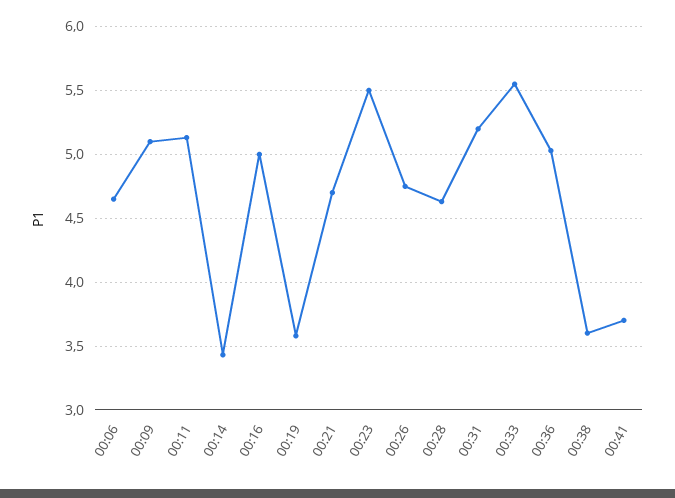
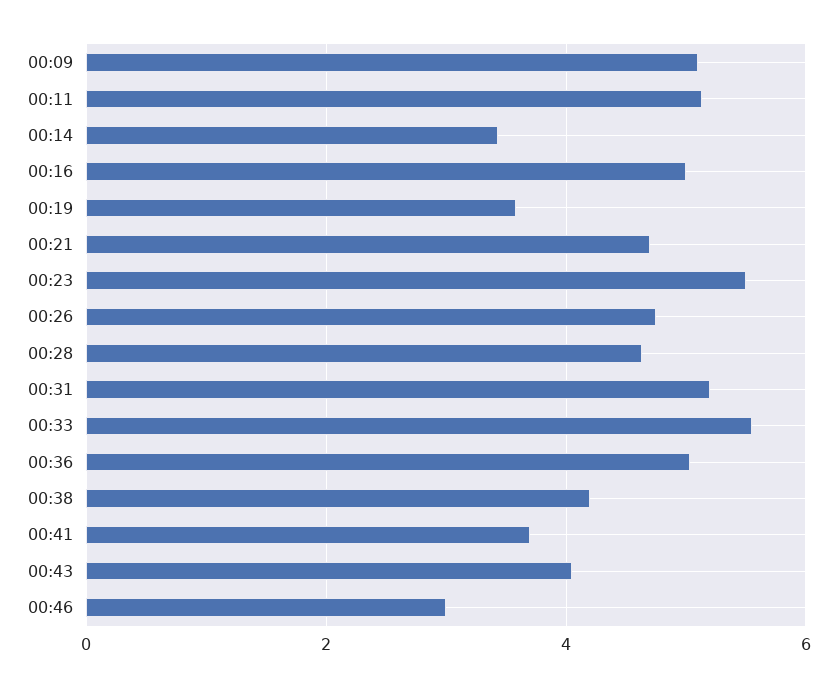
00:06: 4.65 -> none
00:38: 3.6 -> 4.2
00:43: none -> 4
00:46: none -> 3

